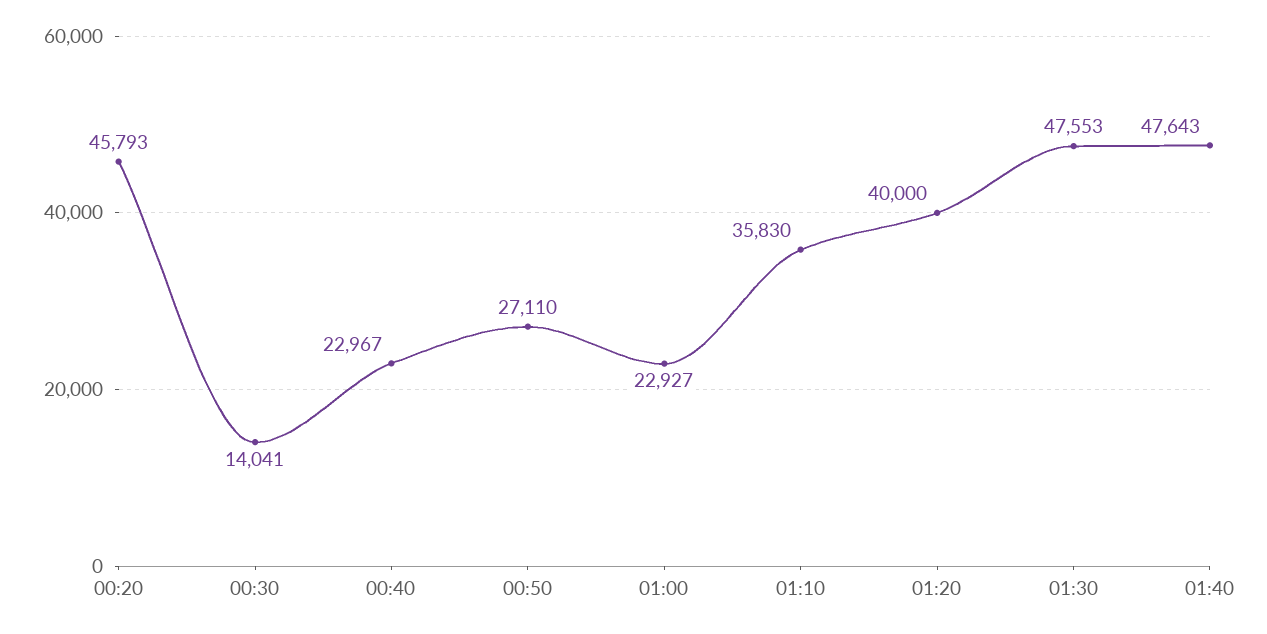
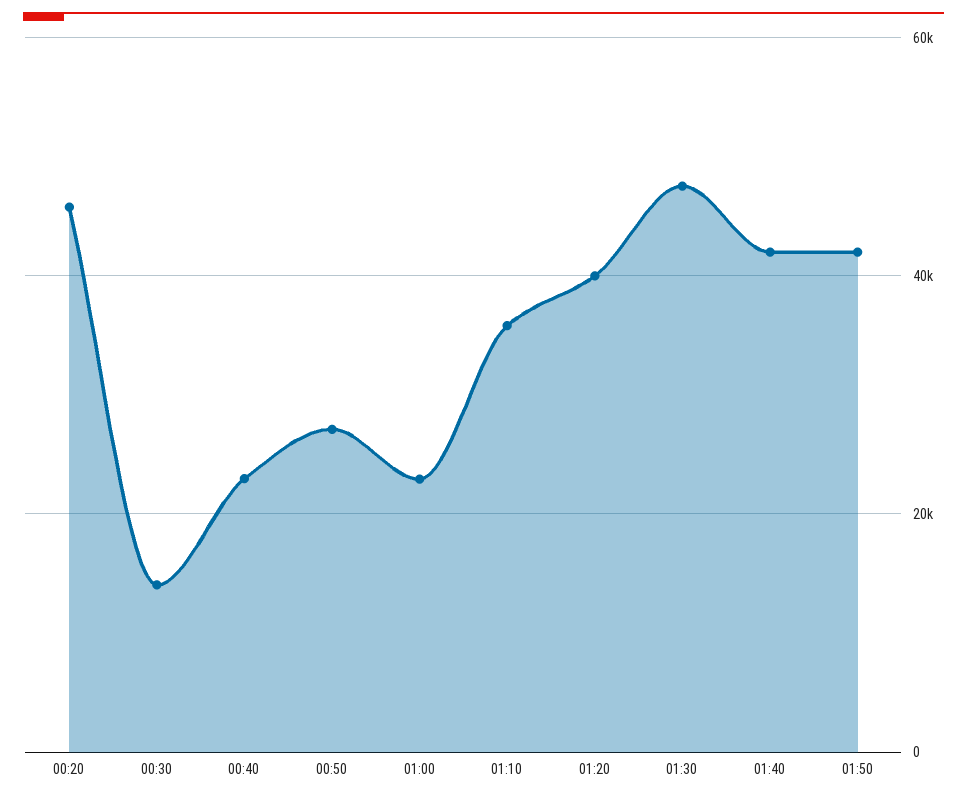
01:40: 47643 -> 42000
01:50: none -> 42000

